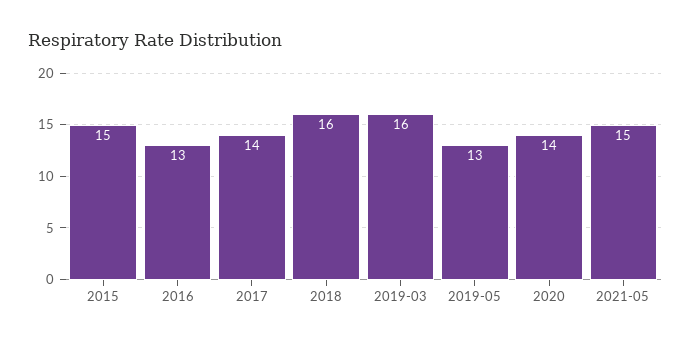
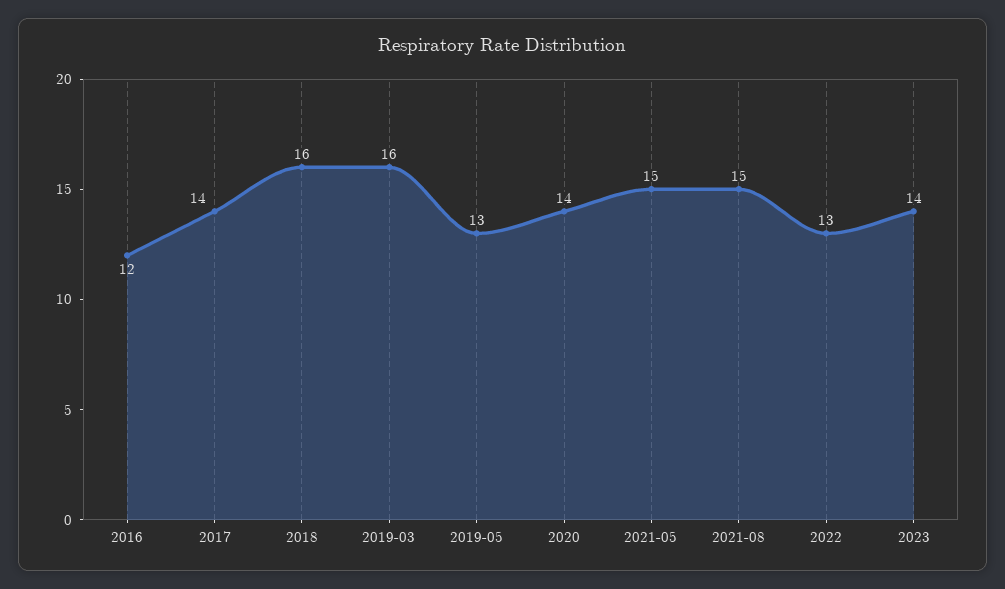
2015: 15 -> none
2016: 13 -> 12
2021-08: none -> 15
2022: none -> 13
2023: none -> 14

